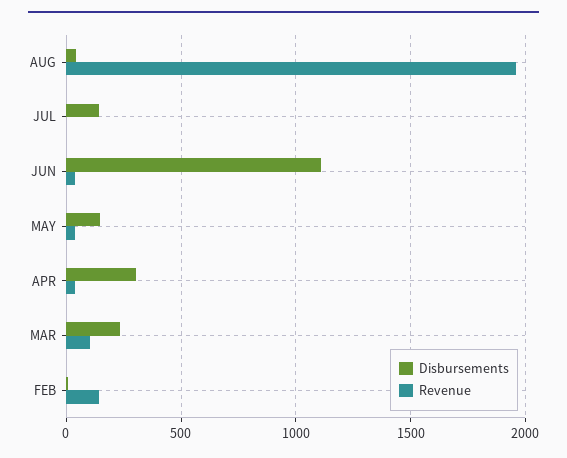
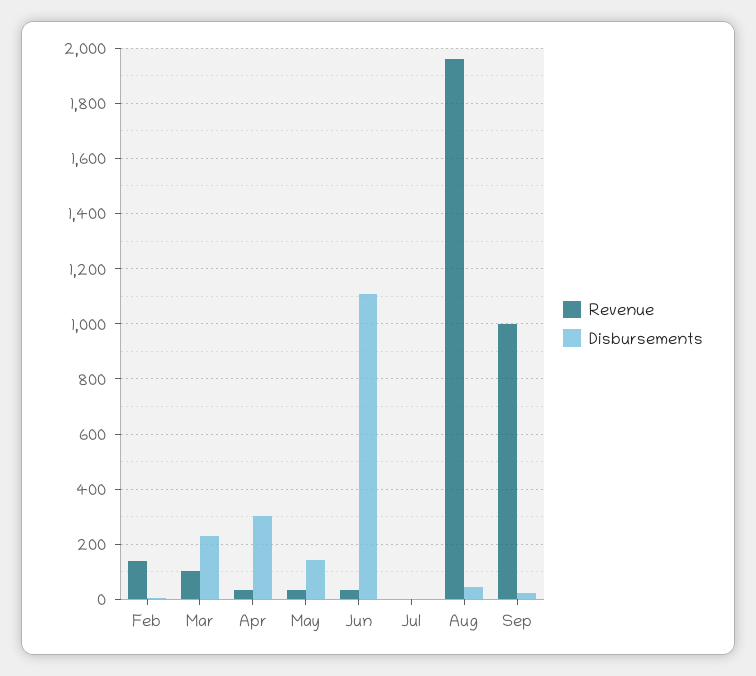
Disbursements, JUL: 150 -> 0
Revenue, Sep: none -> 1000
Disbursements, Sep: none -> 25

